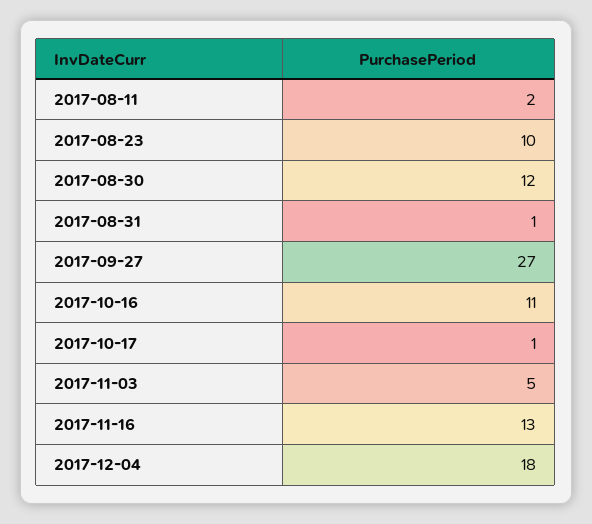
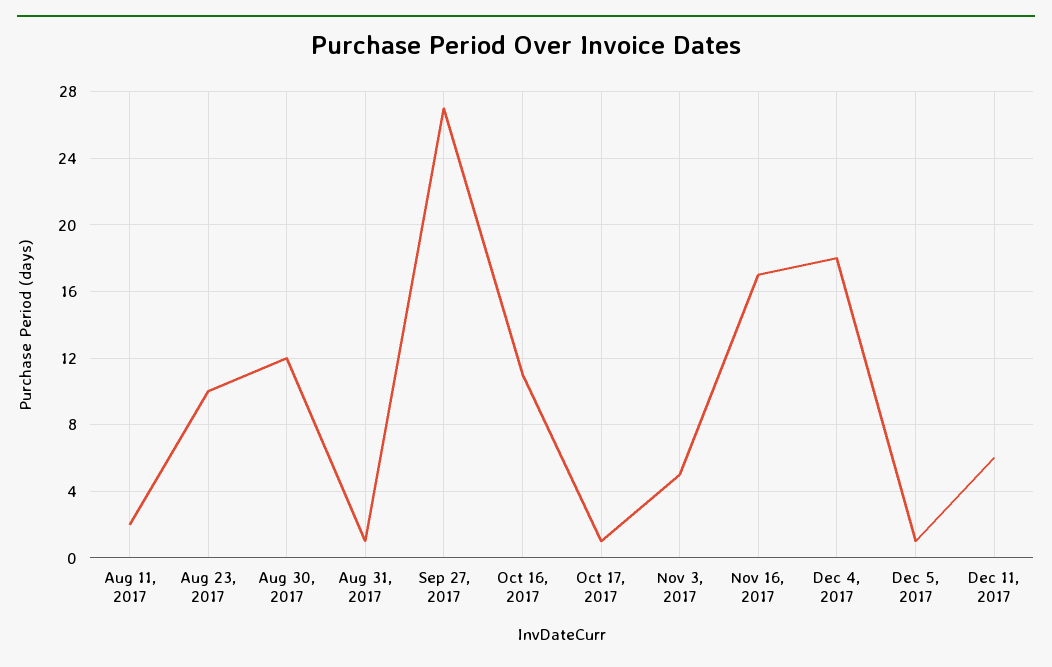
2017-11-16: 13 -> 17
Dec 5, 2017: none -> 1
Dec 11, 2017: none -> 6

